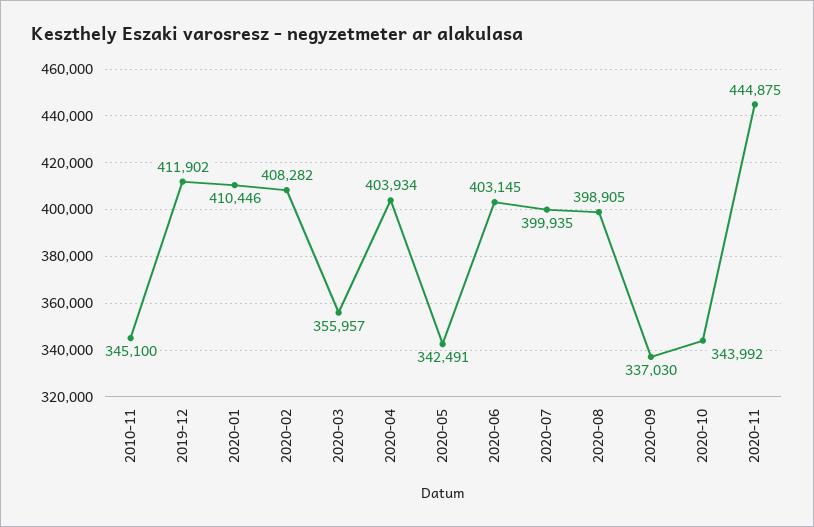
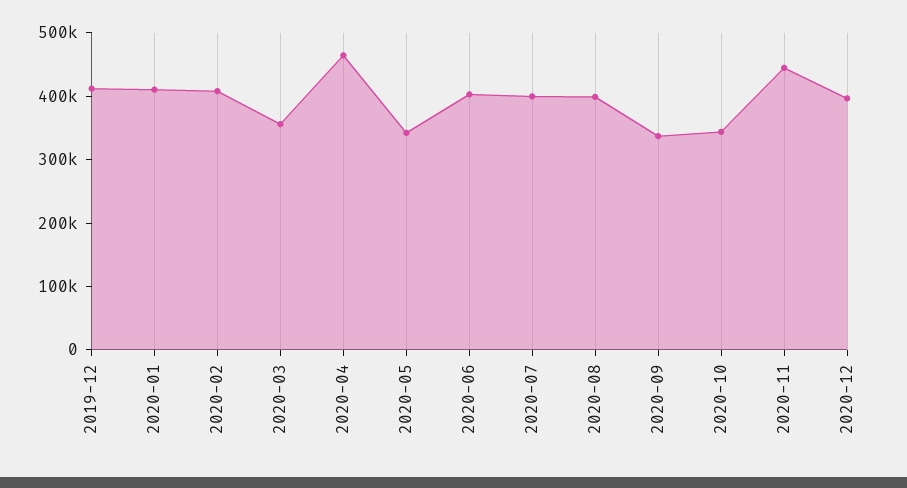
2010-11: 345100 -> none
2020-04: 403934 -> 460000
2020-12: none -> 400000

